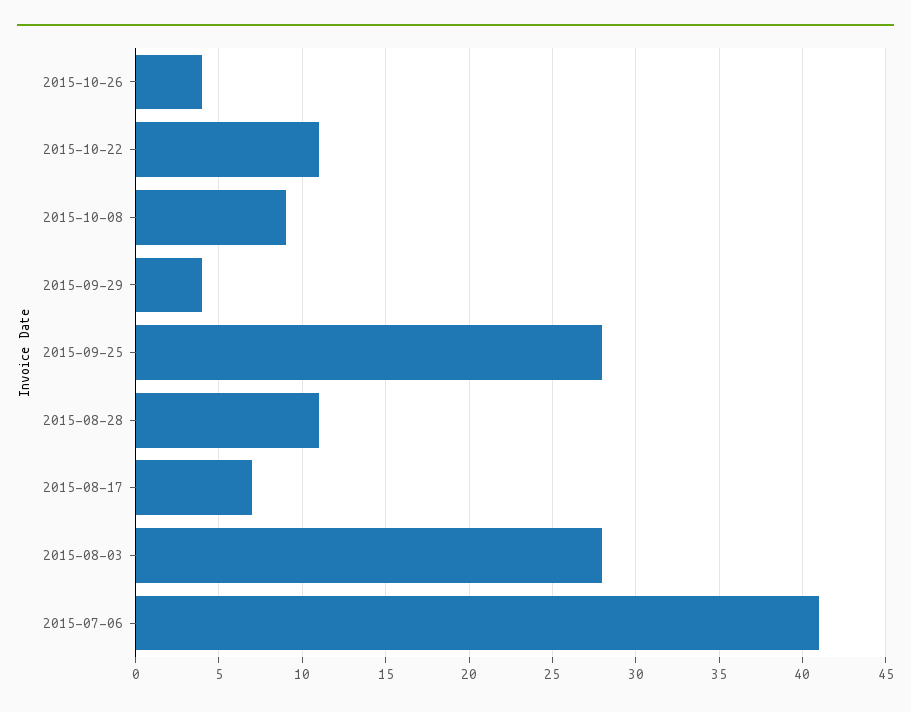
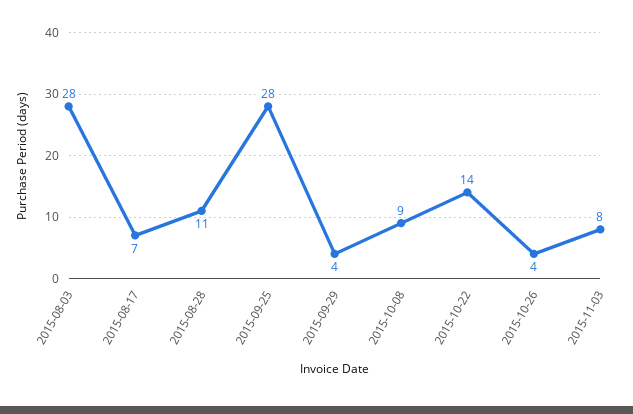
2015-10-22: 11 -> 14
2015-07-06: 41 -> none
2015-11-03: none -> 8

